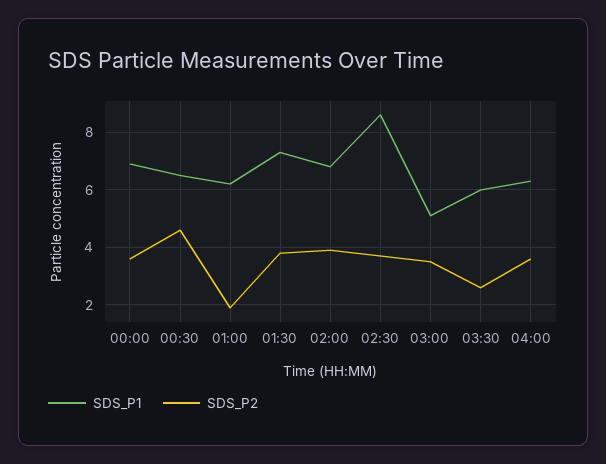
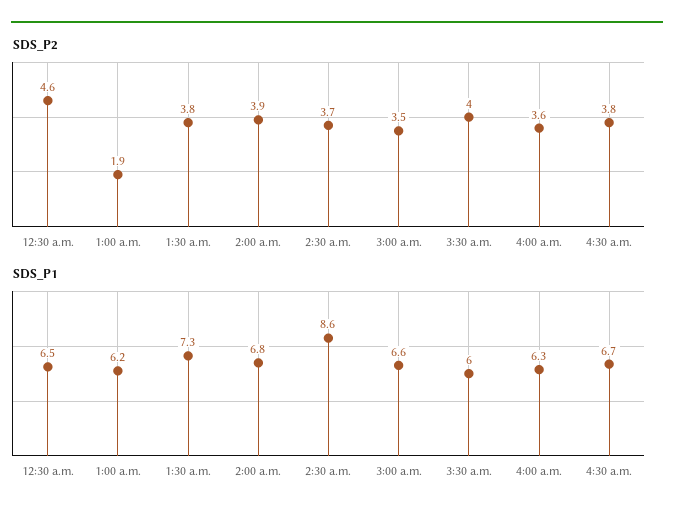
SDS_P1, 00:00: 7 -> none
SDS_P2, 00:00: 3.5 -> none
SDS_P1, 03:00: 5 -> 6.6
SDS_P2, 03:30: 2.5 -> 4
SDS_P2, 4:30 a.m.: none -> 3.8
SDS_P1, 4:30 a.m.: none -> 6.7

